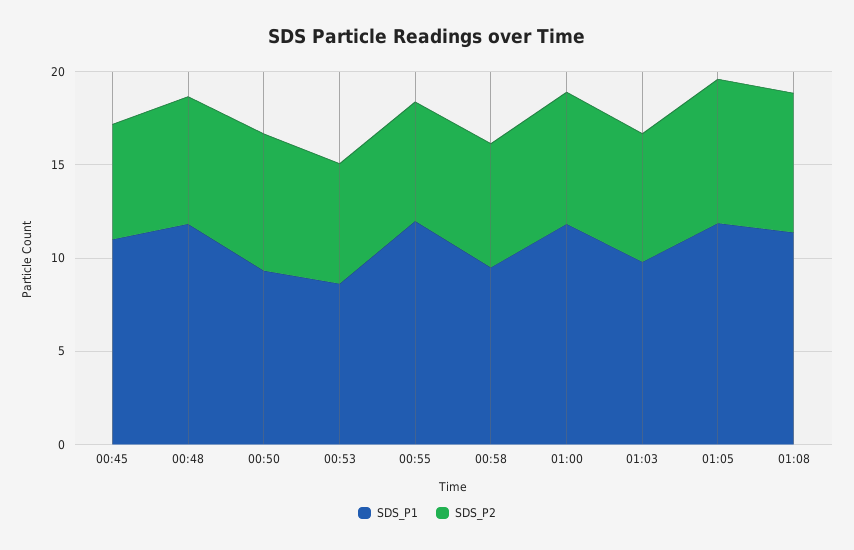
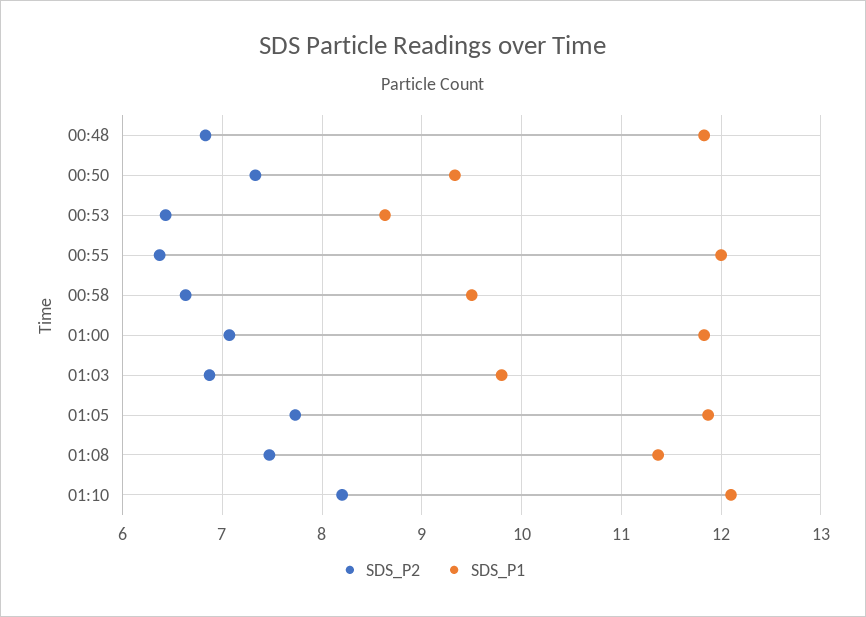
SDS_P1, 00:45: 11 -> none
SDS_P2, 00:45: 6 -> none
SDS_P2, 01:10: none -> 8.2
SDS_P1, 01:10: none -> 12.1

